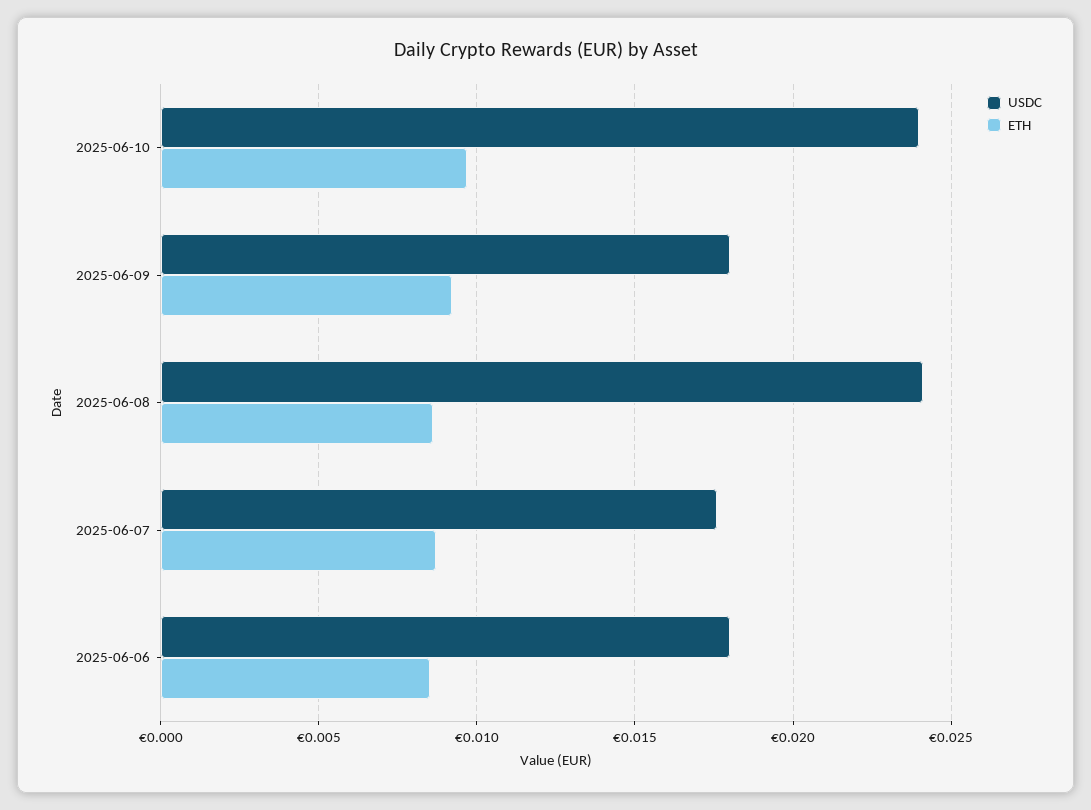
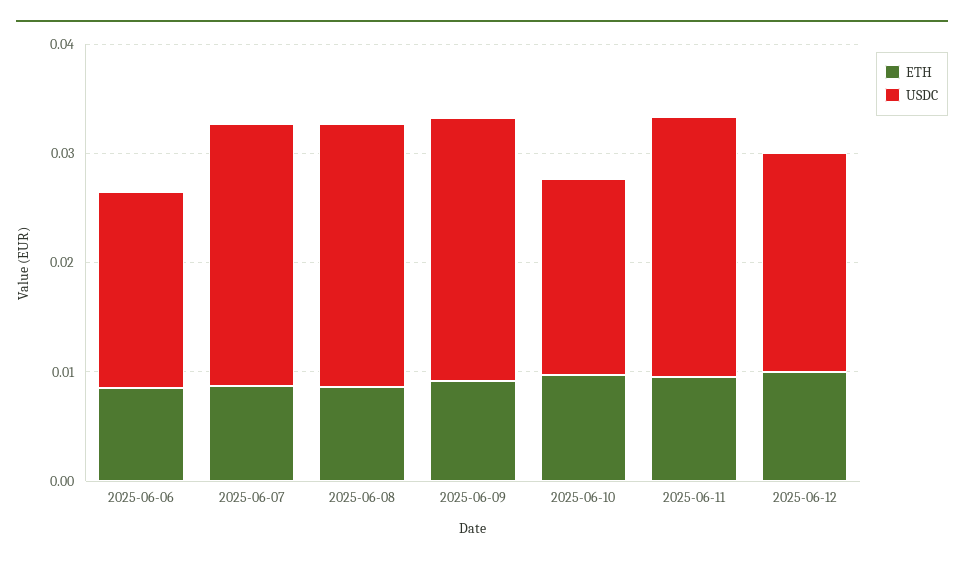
USDC, 2025-06-10: 0.024 -> 0.018
USDC, 2025-06-09: 0.018 -> 0.024
USDC, 2025-06-07: 0.0175 -> 0.024
ETH, 2025-06-11: none -> 0.01
USDC, 2025-06-11: none -> 0.024
ETH, 2025-06-12: none -> 0.01
USDC, 2025-06-12: none -> 0.02

